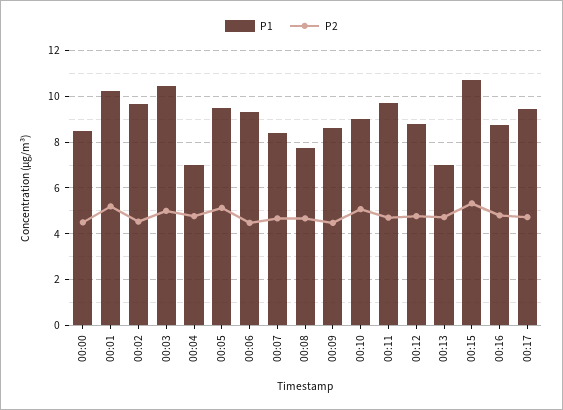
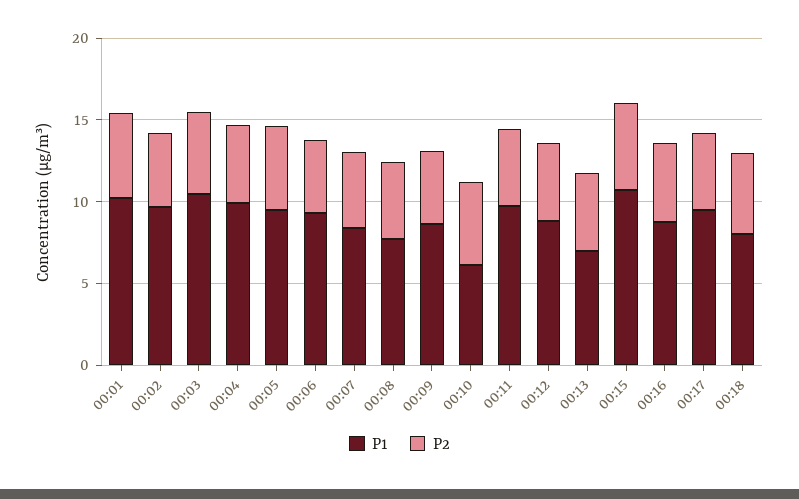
P1, 00:00: 8.5 -> none
P2, 00:00: 4.5 -> none
P1, 00:04: 7 -> 10
P1, 00:10: 9 -> 6
P1, 00:18: none -> 8
P2, 00:18: none -> 5

